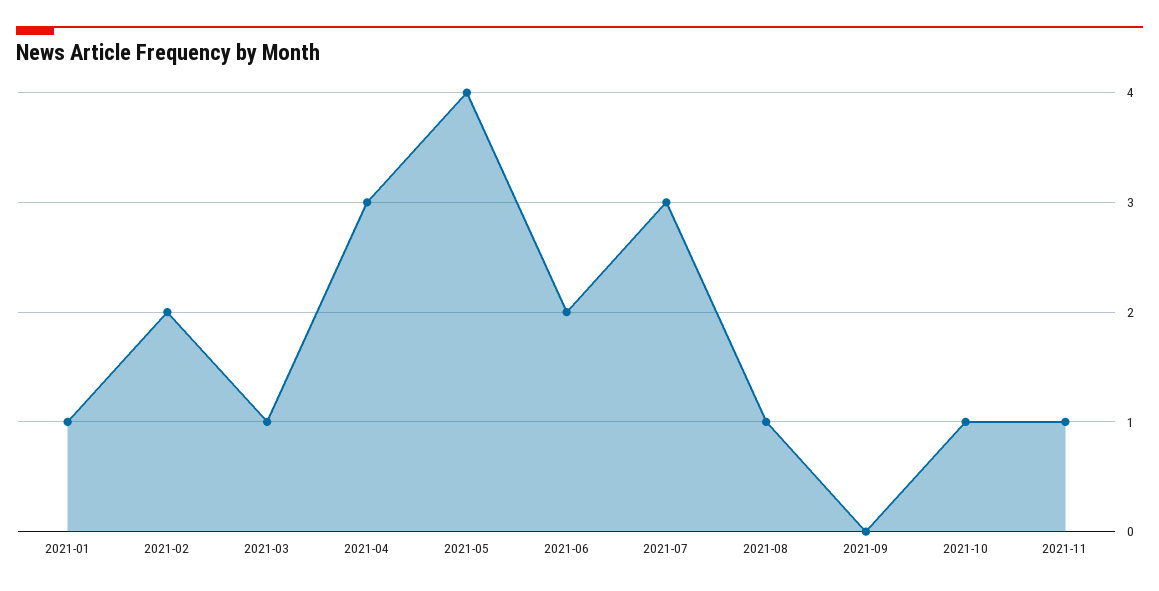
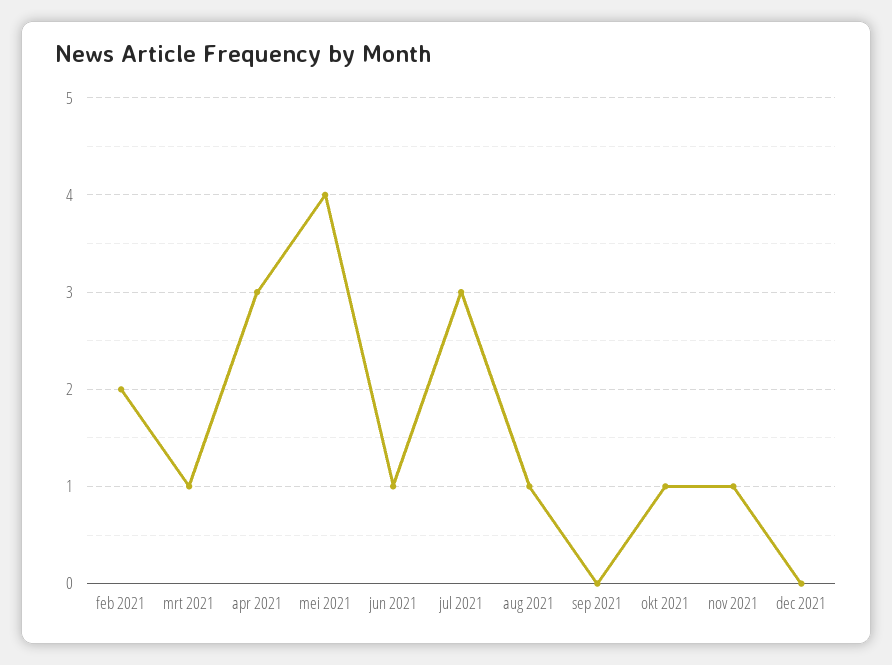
2021-01: 1 -> none
2021-06: 2 -> 1
dec 2021: none -> 0

